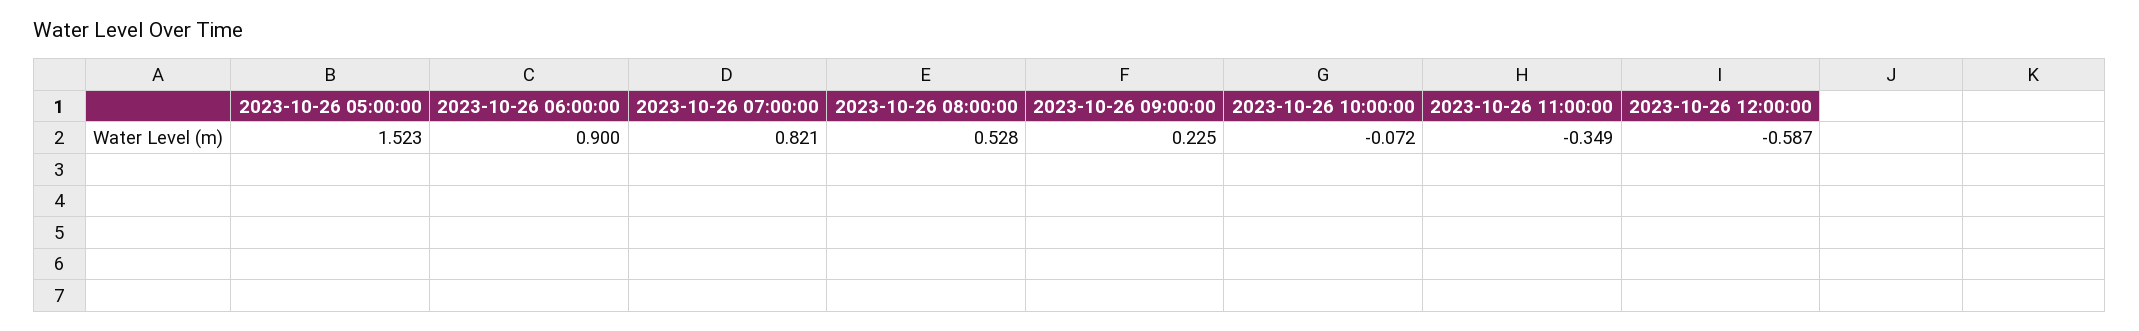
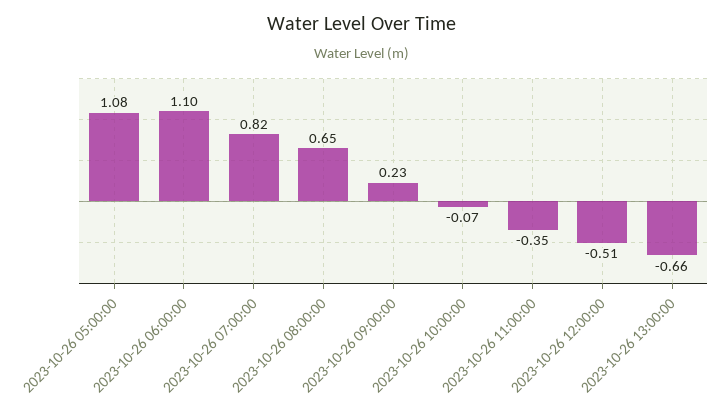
2023-10-26 05:00:00: 1.523 -> 1.08
2023-10-26 06:00:00: 0.9 -> 1.1
2023-10-26 08:00:00: 0.528 -> 0.65
2023-10-26 12:00:00: -0.587 -> -0.51
2023-10-26 13:00:00: none -> -0.66

